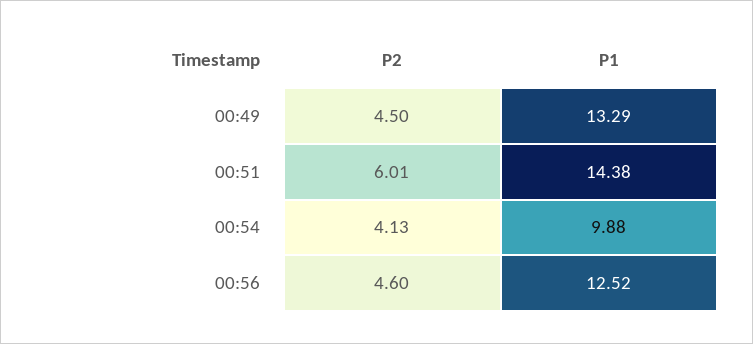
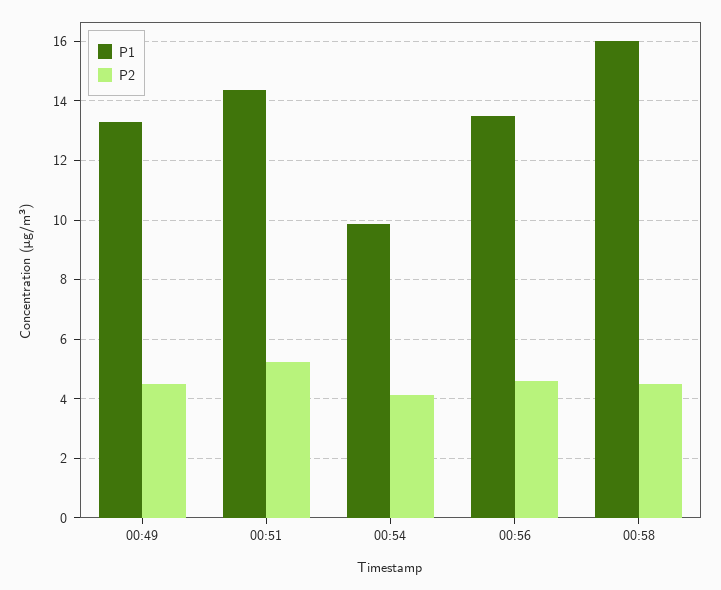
P2, 00:51: 6.01 -> 5.25
P1, 00:56: 12.52 -> 13.5
P1, 00:58: none -> 16
P2, 00:58: none -> 4.5

